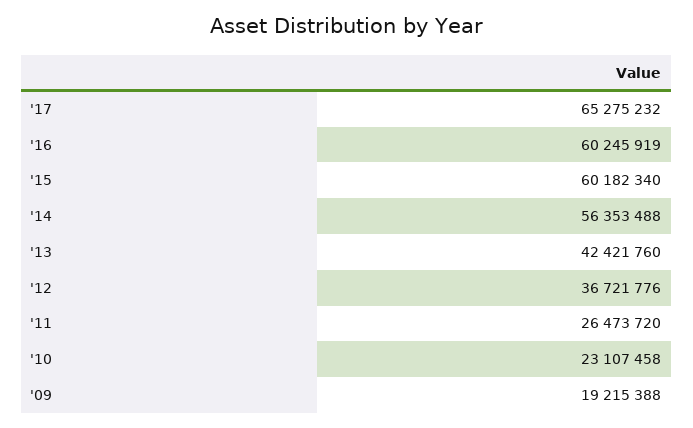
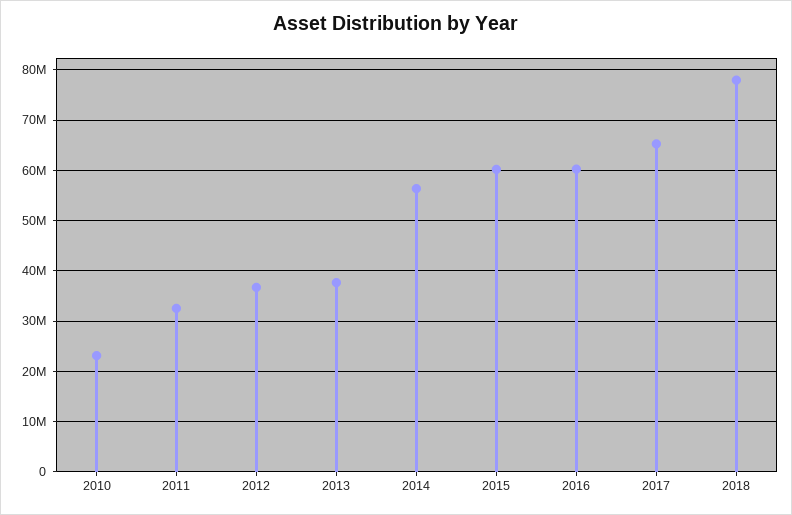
'13: 42421760 -> 38000000
'11: 26473720 -> 32000000
'09: 19215388 -> none
2018: none -> 78000000

